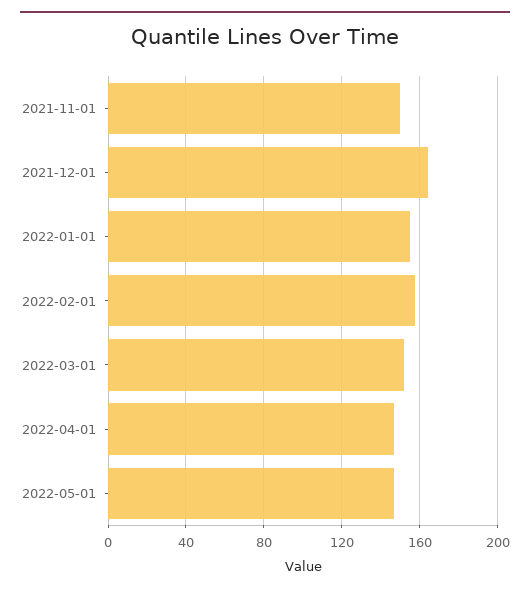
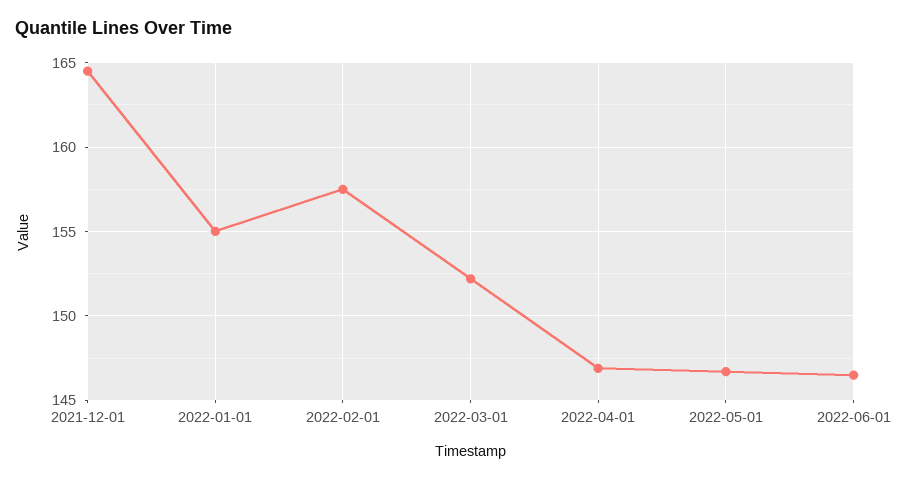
2021-11-01: 150 -> none
2022-06-01: none -> 146.5

